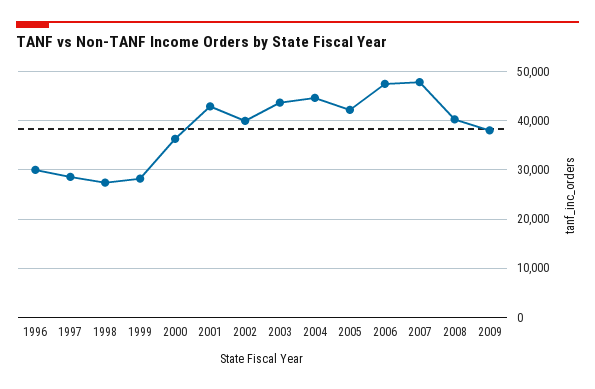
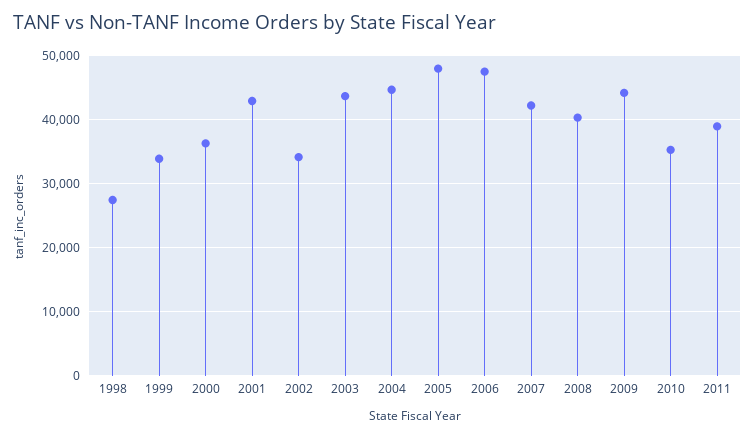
1996: 30000 -> none
1997: 28000 -> none
1999: 28000 -> 34000
2002: 40000 -> 34000
2005: 42000 -> 48000
2007: 48000 -> 42000
2009: 38000 -> 44000
2010: none -> 35000
2011: none -> 39000

